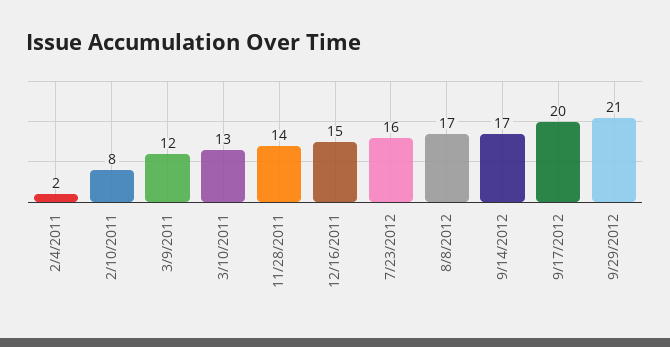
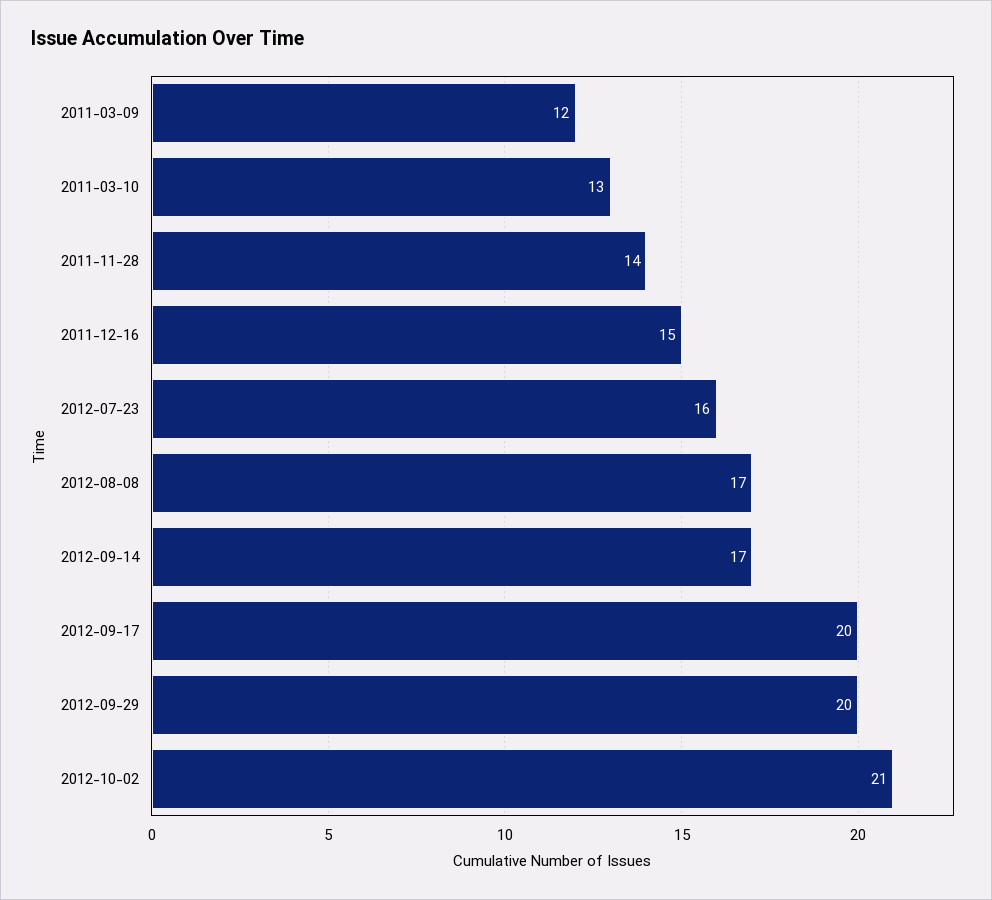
2/4/2011: 2 -> none
2/10/2011: 8 -> none
9/29/2012: 21 -> 20
2012-10-02: none -> 21

